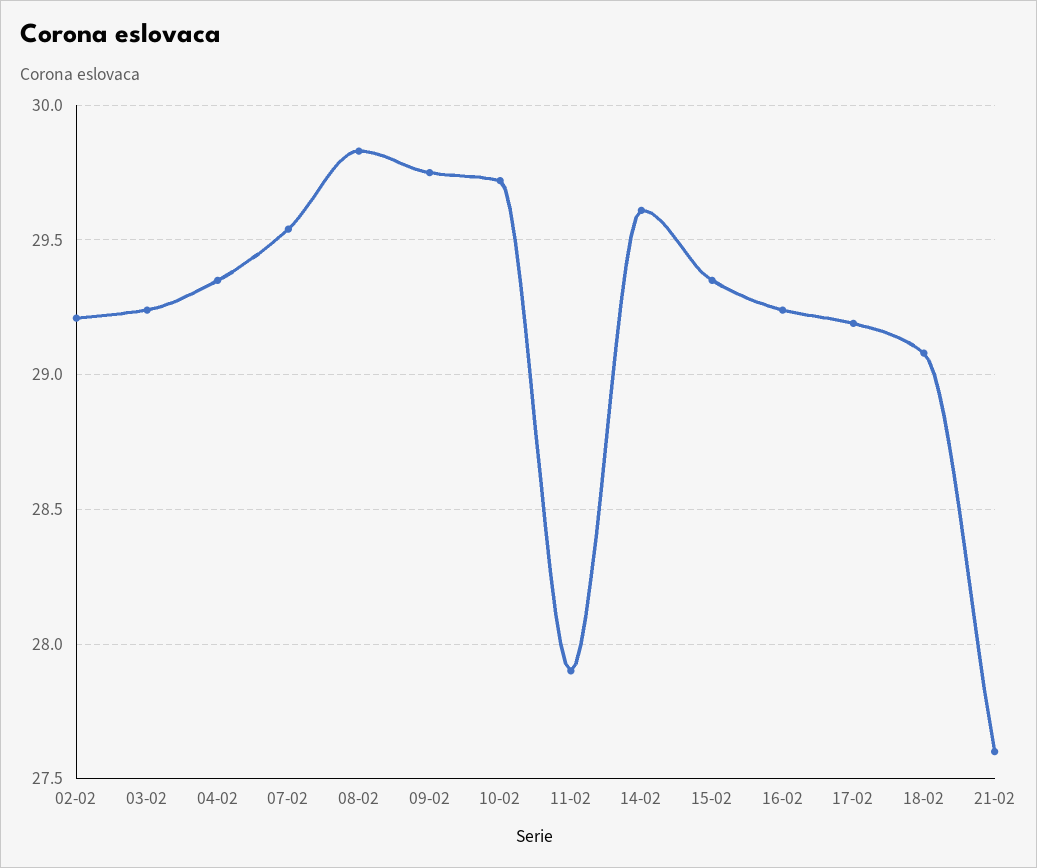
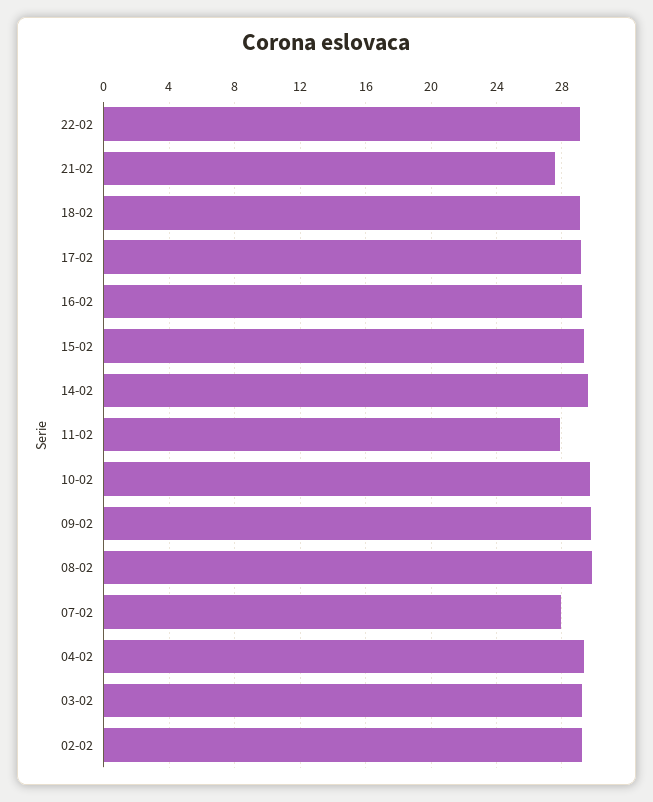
07-02: 29.55 -> 28
22-02: none -> 29

